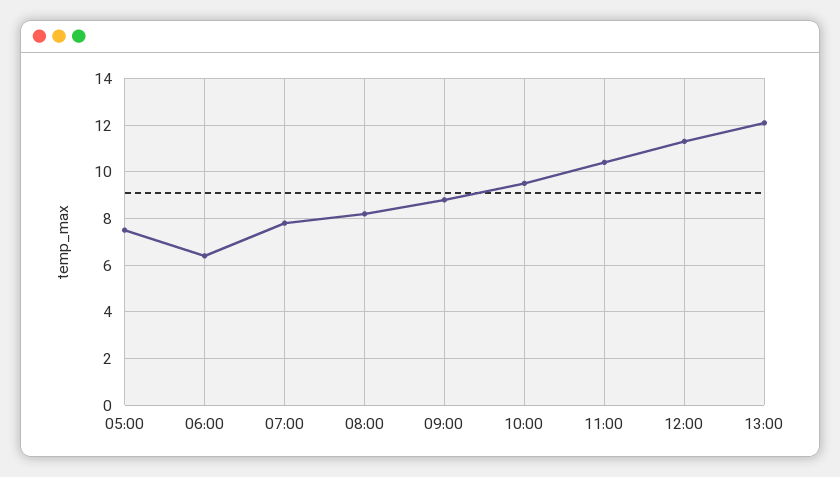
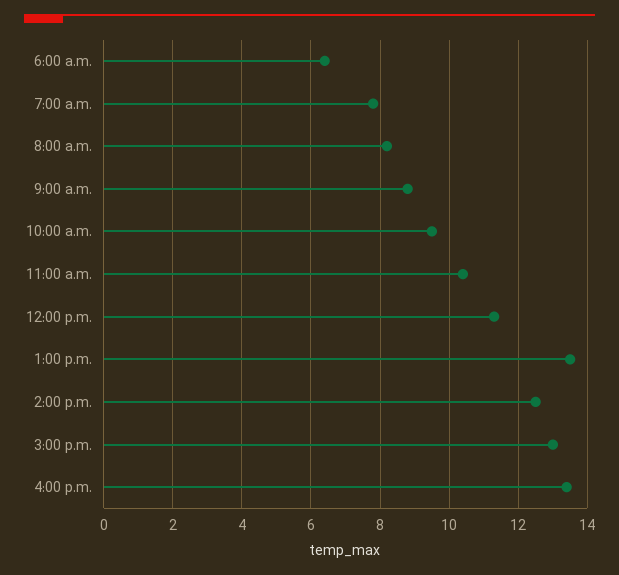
05:00: 7.5 -> none
13:00: 12 -> 13.5
2:00 p.m.: none -> 12.5
3:00 p.m.: none -> 13
4:00 p.m.: none -> 13.5

